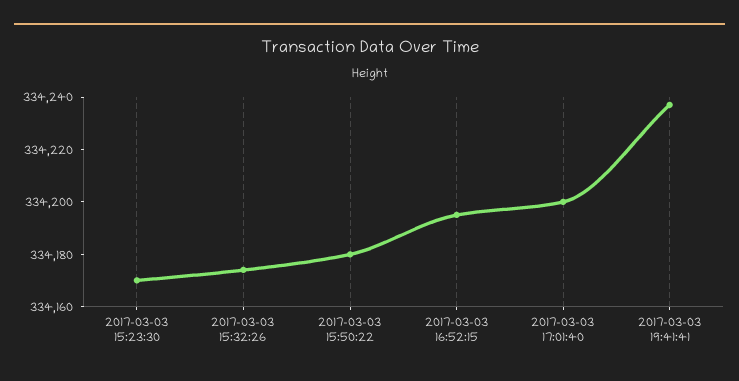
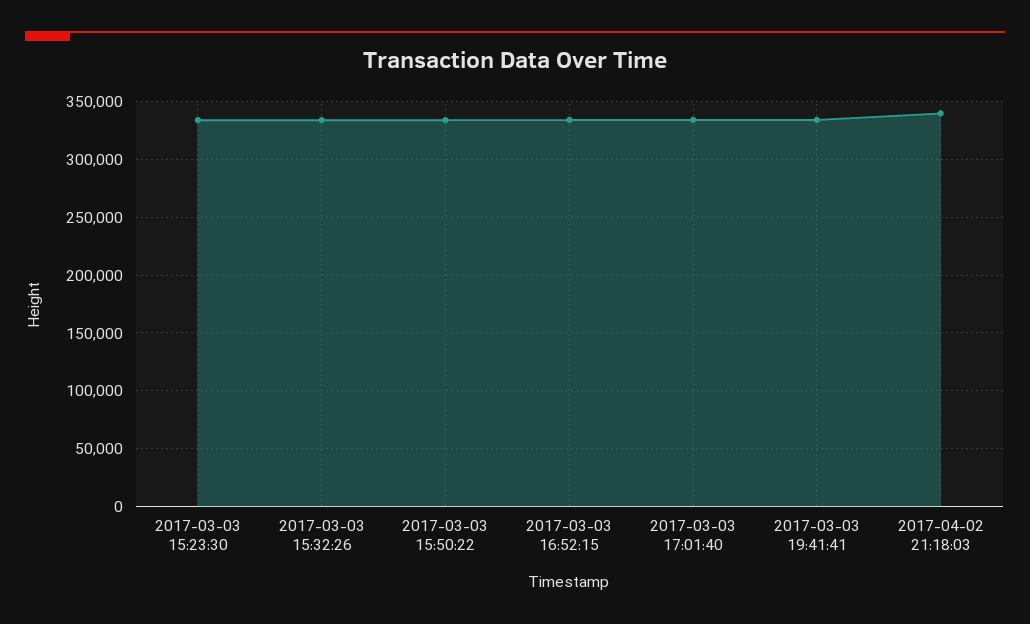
2017-04-02 21:18:03: none -> 340000

